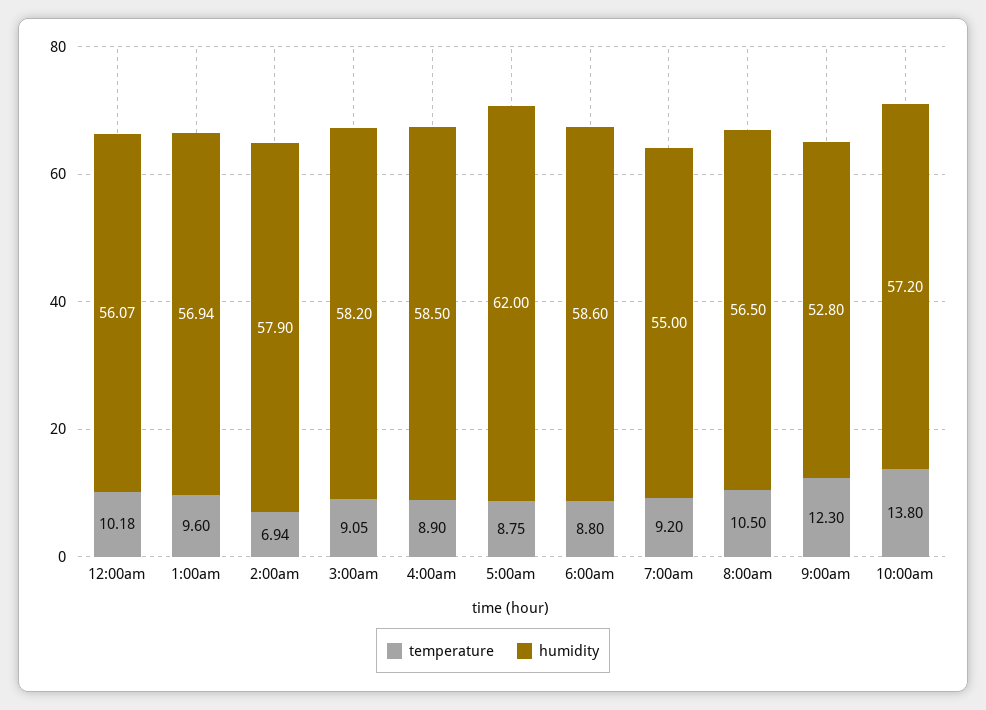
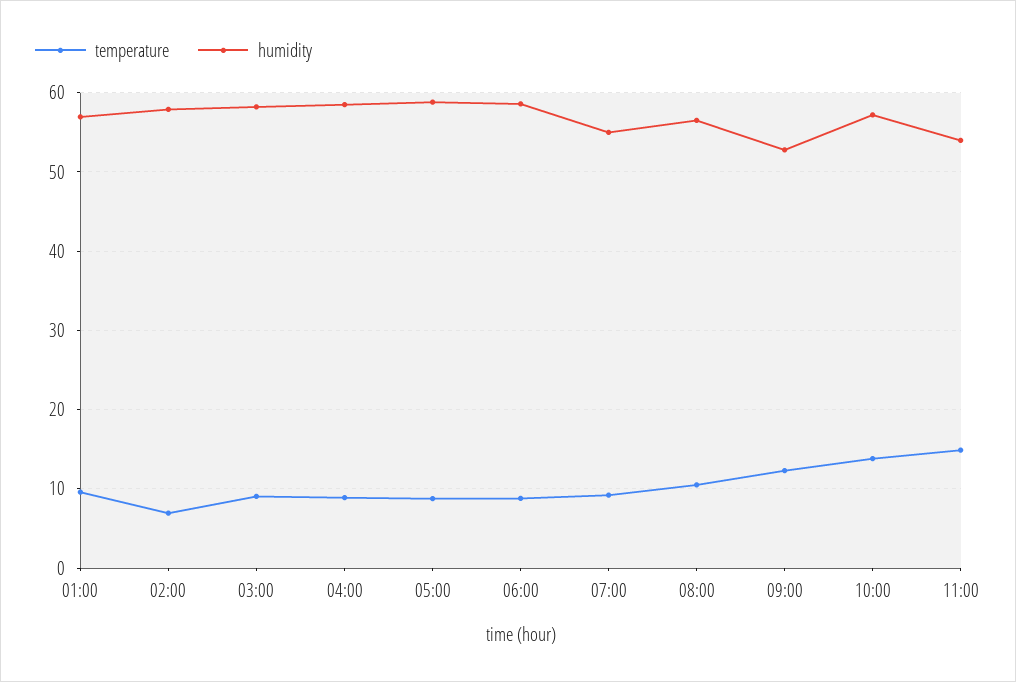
temperature, 12:00am: 10.18 -> none
humidity, 12:00am: 56.07 -> none
humidity, 5:00am: 62 -> 59
temperature, 11:00: none -> 15
humidity, 11:00: none -> 54

